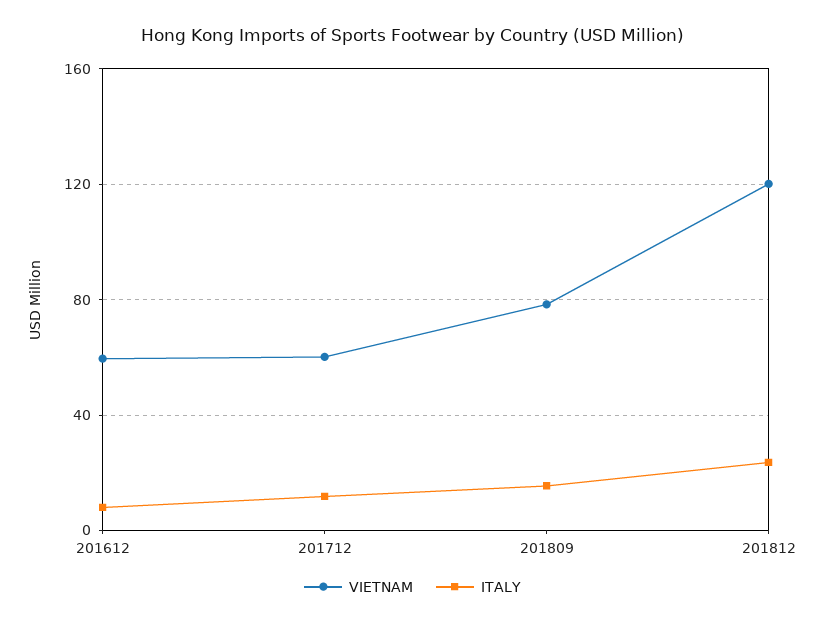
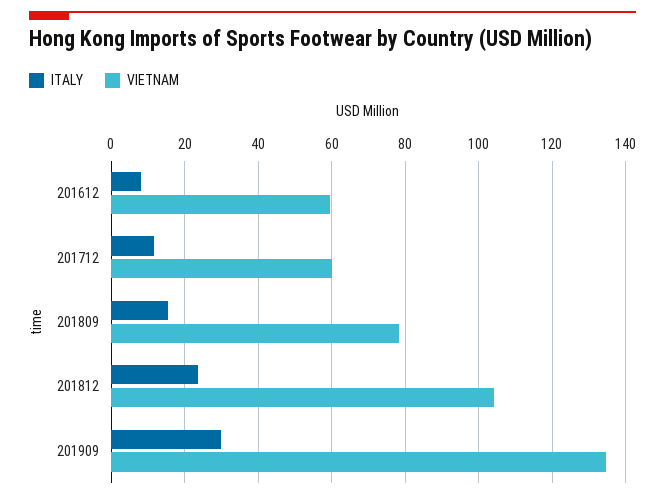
VIETNAM, 201812: 120 -> 104
ITALY, 201909: none -> 30
VIETNAM, 201909: none -> 134

